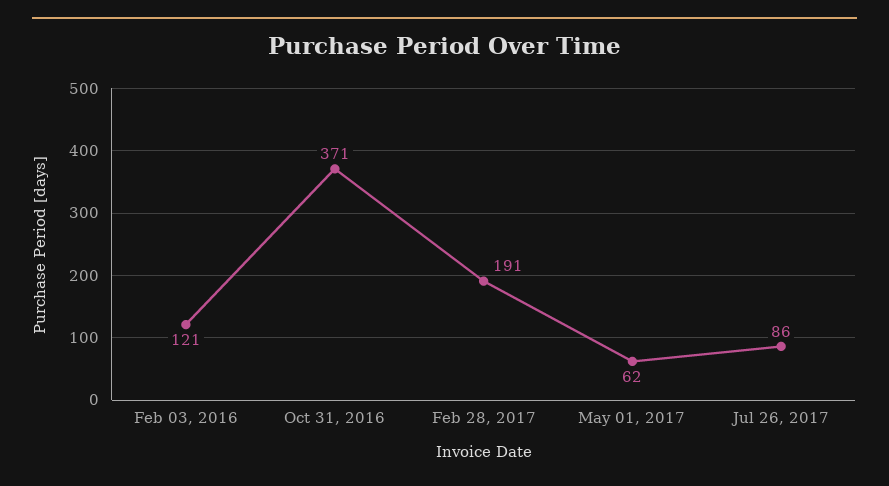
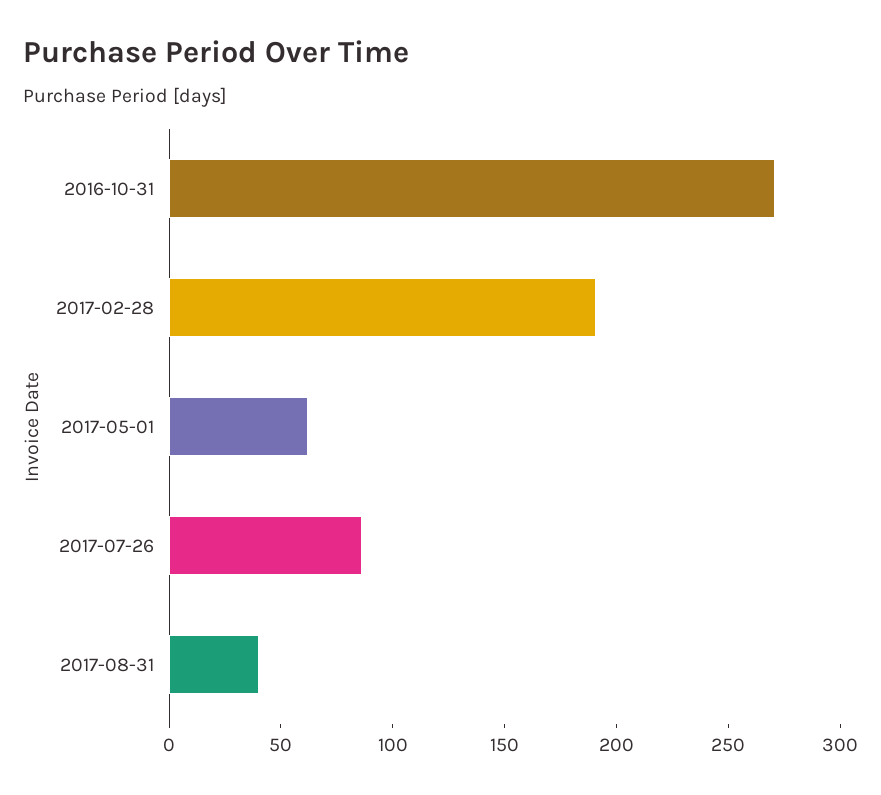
Feb 03, 2016: 121 -> none
Oct 31, 2016: 371 -> 270
2017-08-31: none -> 40

